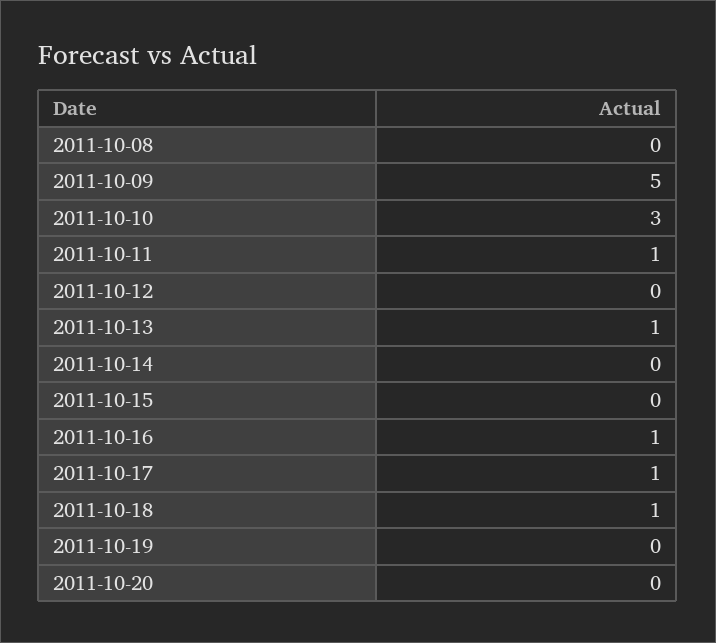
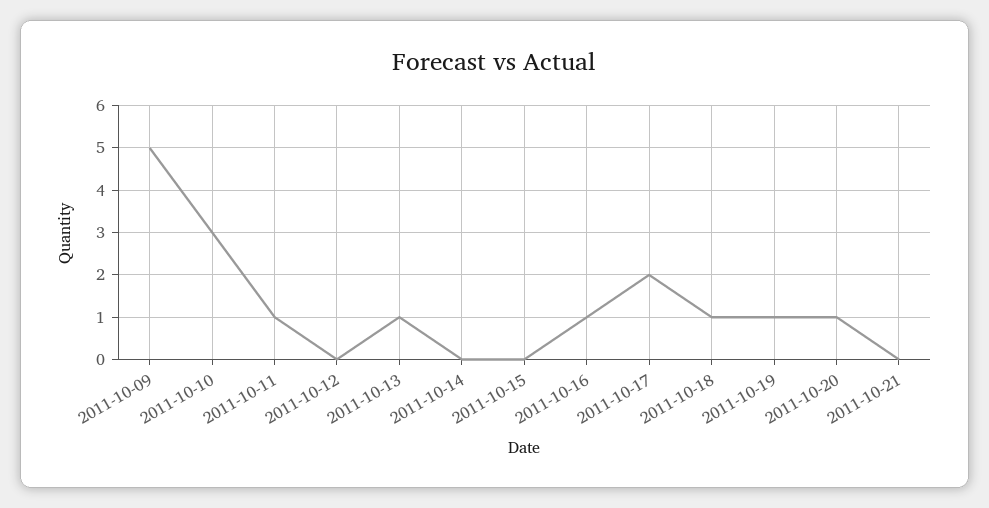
2011-10-08: 0 -> none
2011-10-17: 1 -> 2
2011-10-19: 0 -> 1
2011-10-20: 0 -> 1
2011-10-21: none -> 0

